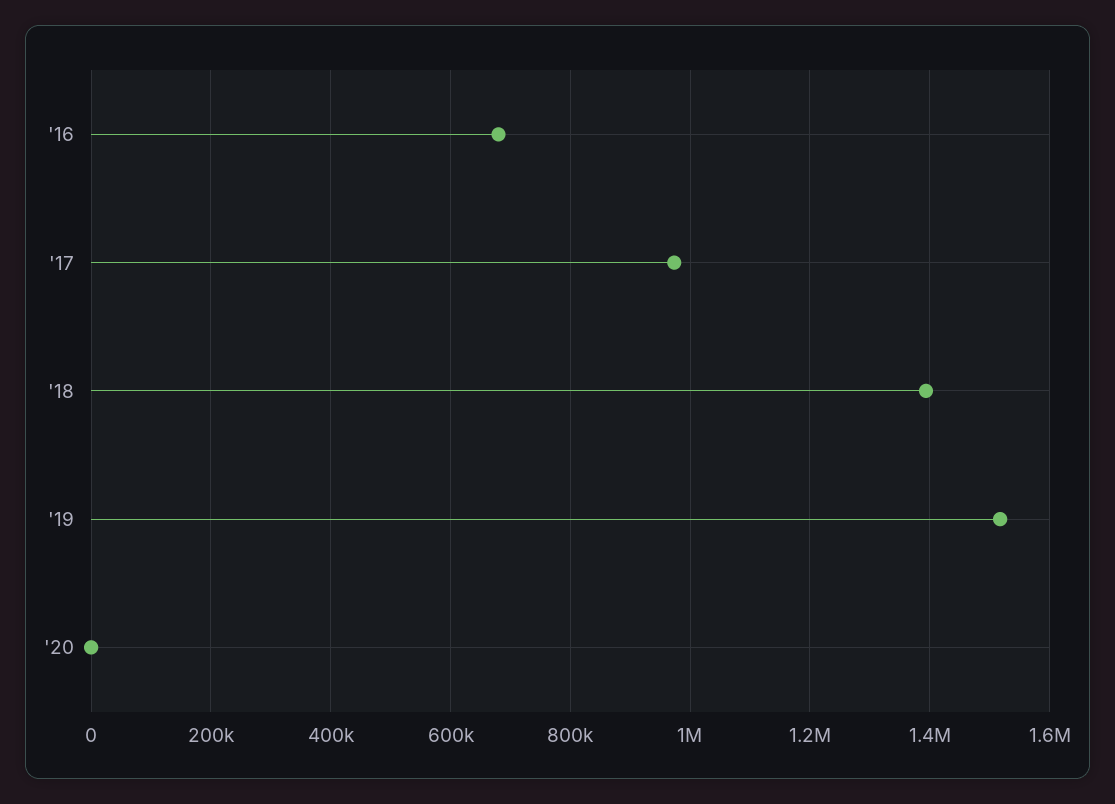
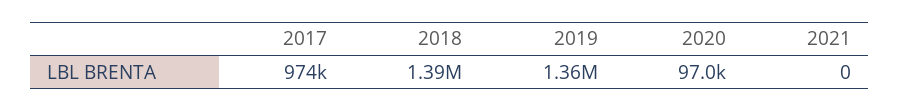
'16: 680000 -> none
'19: 1520000 -> 1360000
'20: 0 -> 97000
2021: none -> 0

